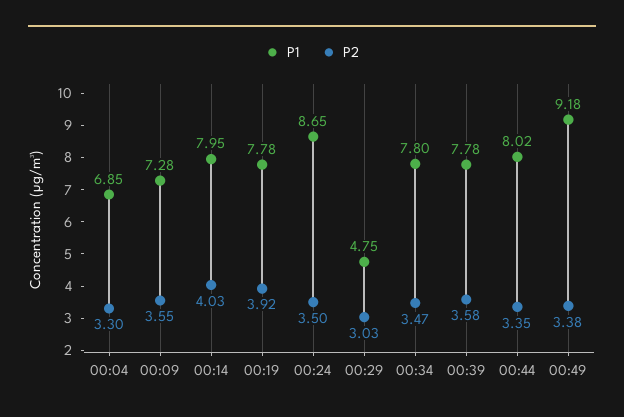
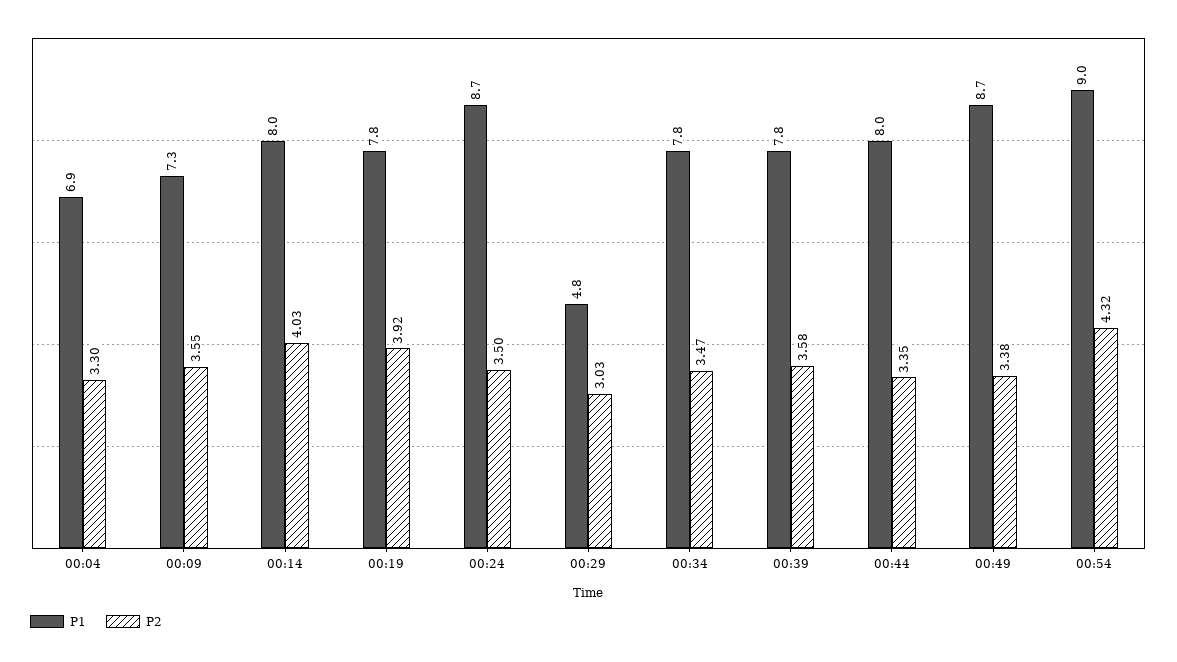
P1, 00:49: 9.18 -> 8.7
P1, 00:54: none -> 9
P2, 00:54: none -> 4.32

